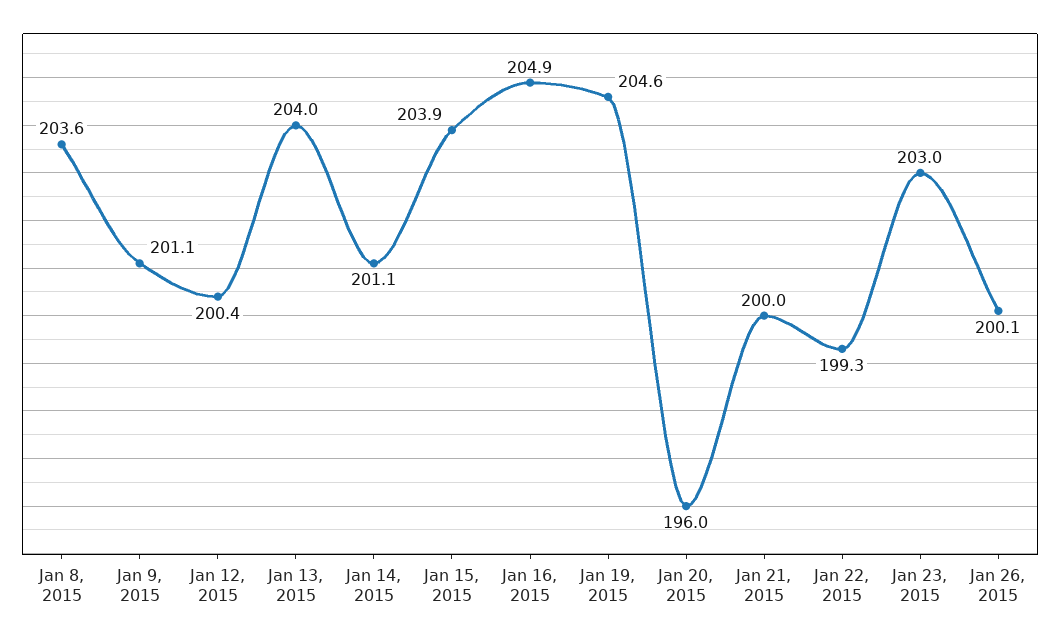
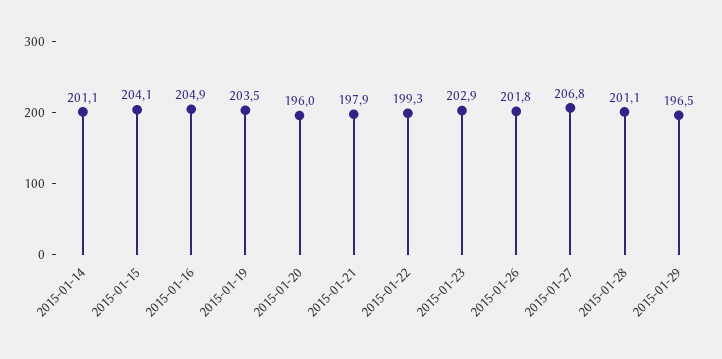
Jan 8, 2015: 203.6 -> none
Jan 9, 2015: 201.1 -> none
Jan 12, 2015: 200.4 -> none
Jan 13, 2015: 204 -> none
Jan 15, 2015: 203.9 -> 204.1
Jan 19, 2015: 204.6 -> 203.5
Jan 21, 2015: 200 -> 197.9
Jan 23, 2015: 203 -> 202.9
Jan 26, 2015: 200.1 -> 201.8
2015-01-27: none -> 206.8
2015-01-28: none -> 201.1
2015-01-29: none -> 196.5

